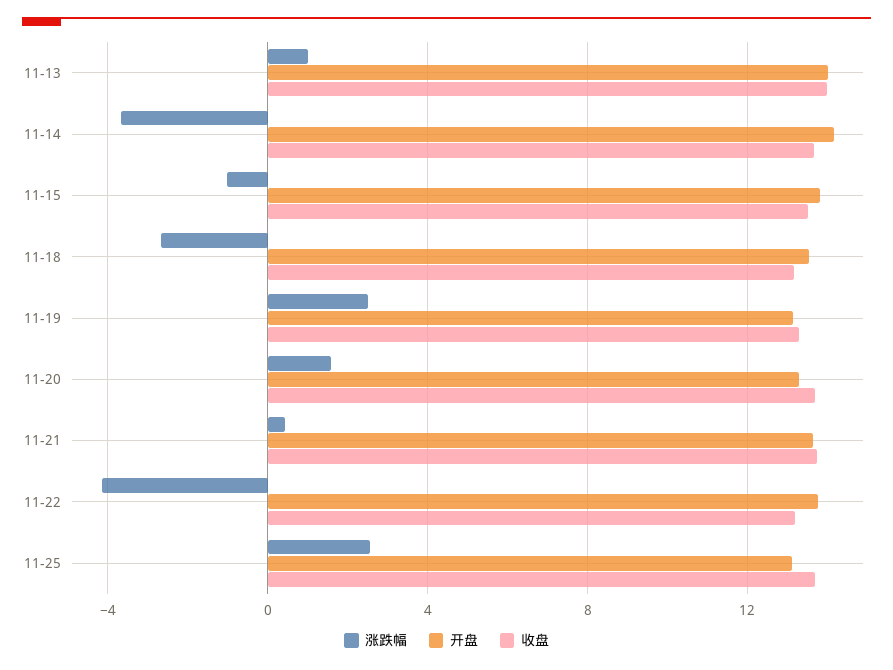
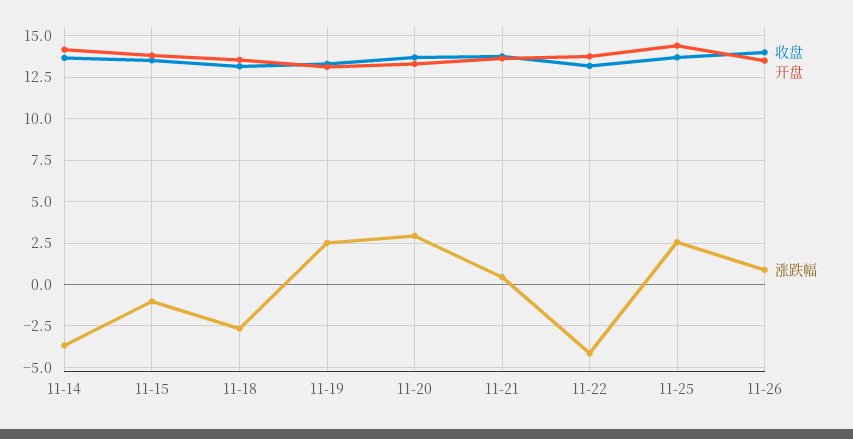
涨跌幅, 11-13: 1 -> none
开盘, 11-13: 14 -> none
收盘, 11-13: 14 -> none
涨跌幅, 11-20: 1.5 -> 3
开盘, 11-25: 13 -> 14.5
收盘, 11-26: none -> 14
开盘, 11-26: none -> 13.5
涨跌幅, 11-26: none -> 1

